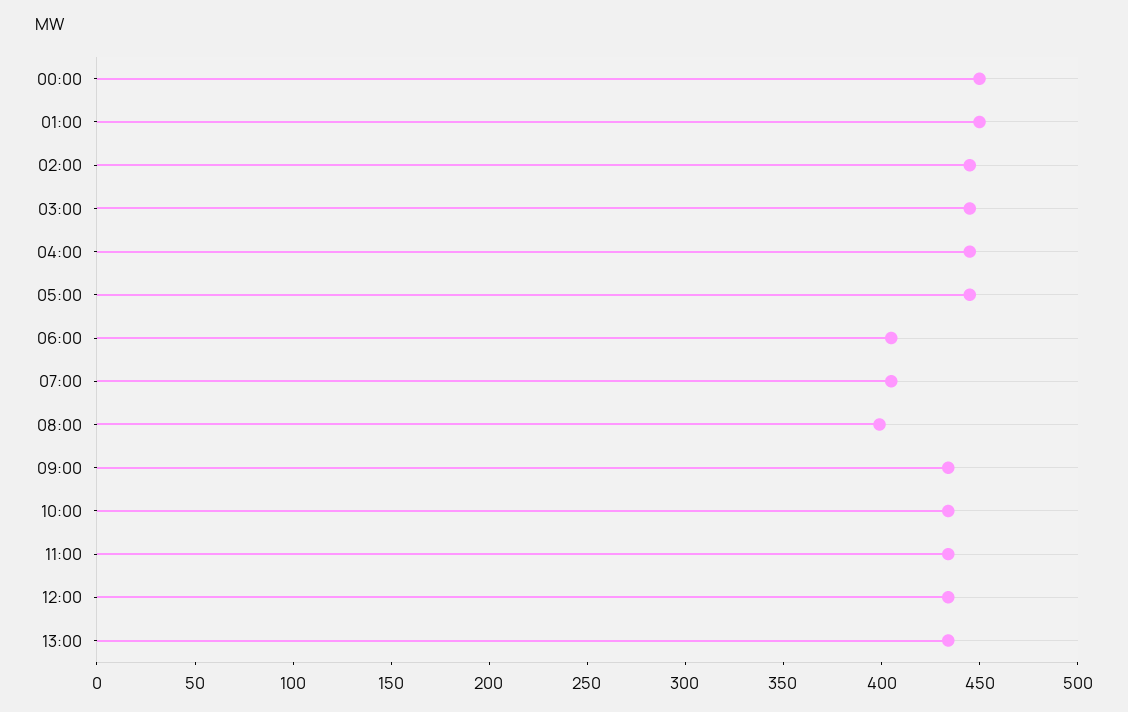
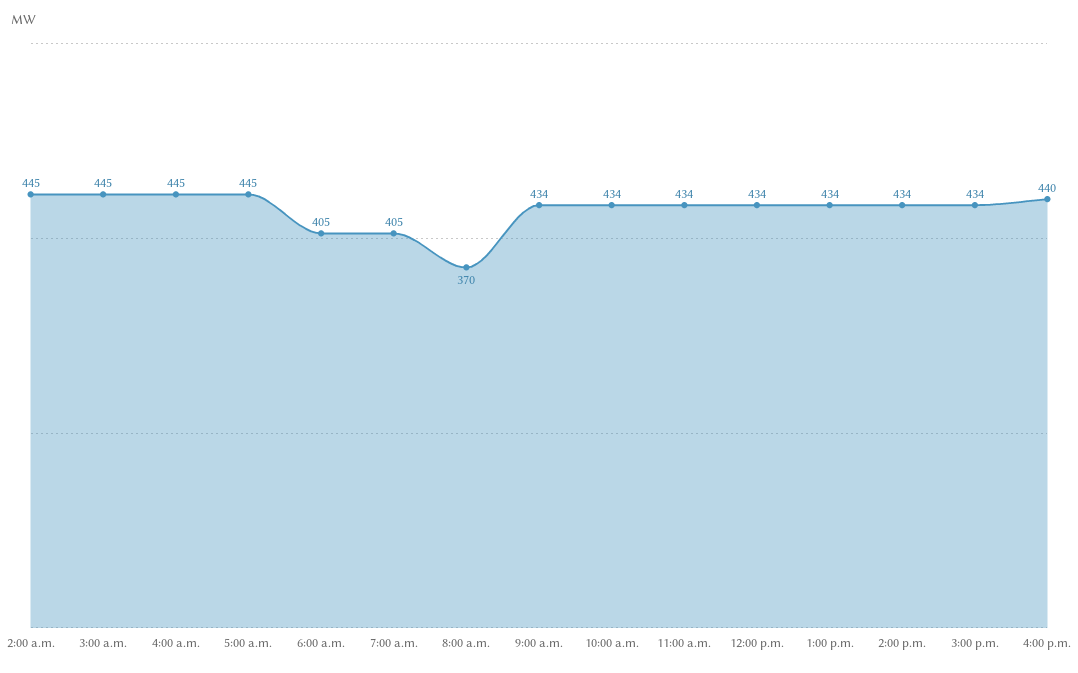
00:00: 450 -> none
01:00: 450 -> none
08:00: 400 -> 370
2:00 p.m.: none -> 434
3:00 p.m.: none -> 434
4:00 p.m.: none -> 440

